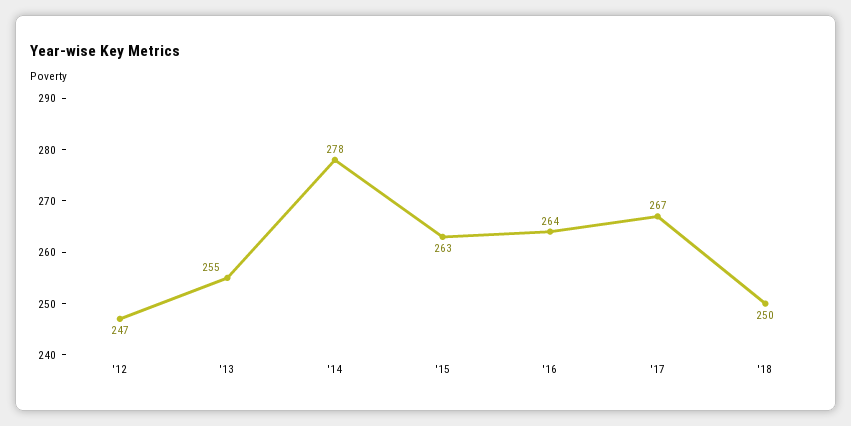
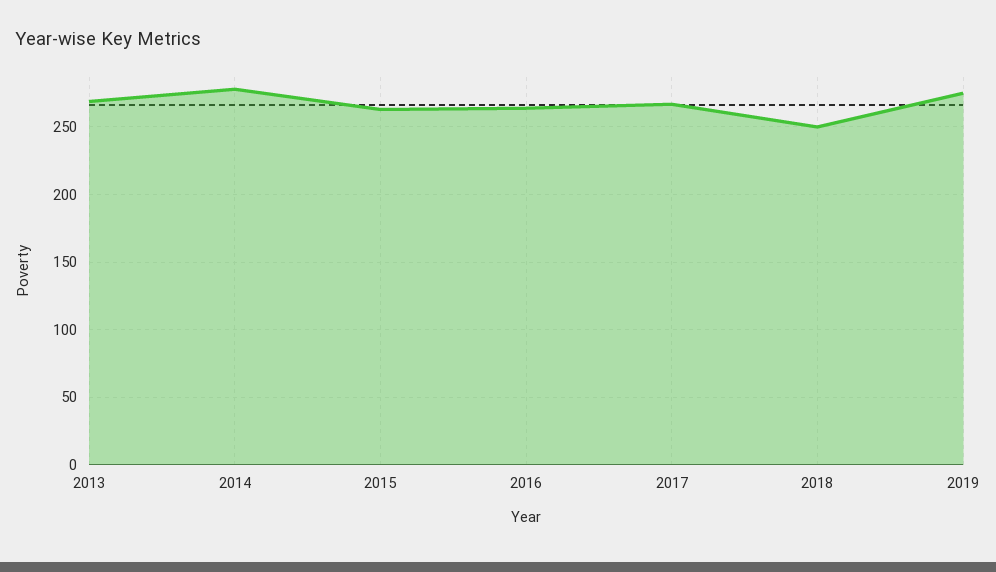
'12: 247 -> none
'13: 255 -> 270
2019: none -> 275

